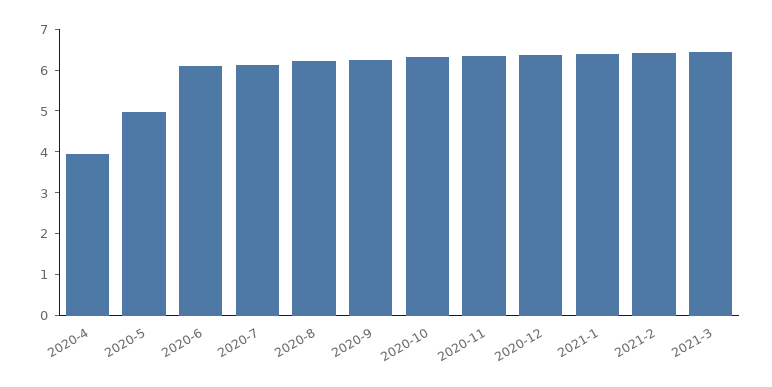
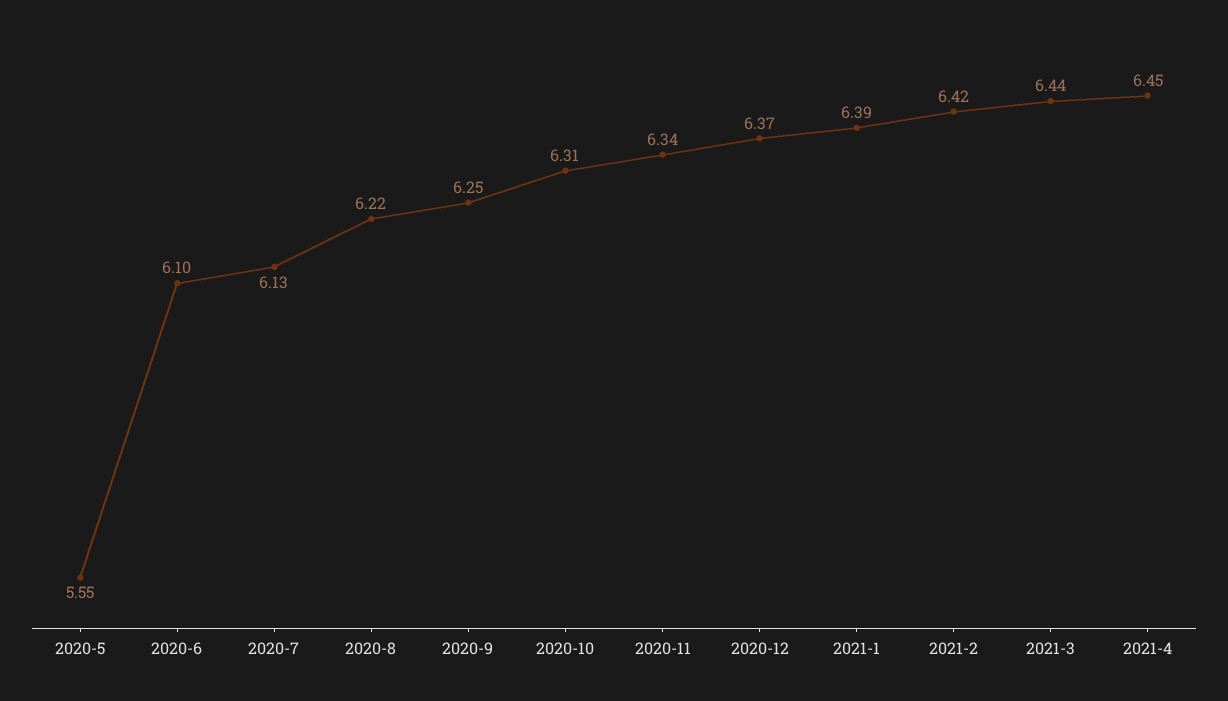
2020-4: 4 -> none
2020-5: 5 -> 5.55
2021-4: none -> 6.45

